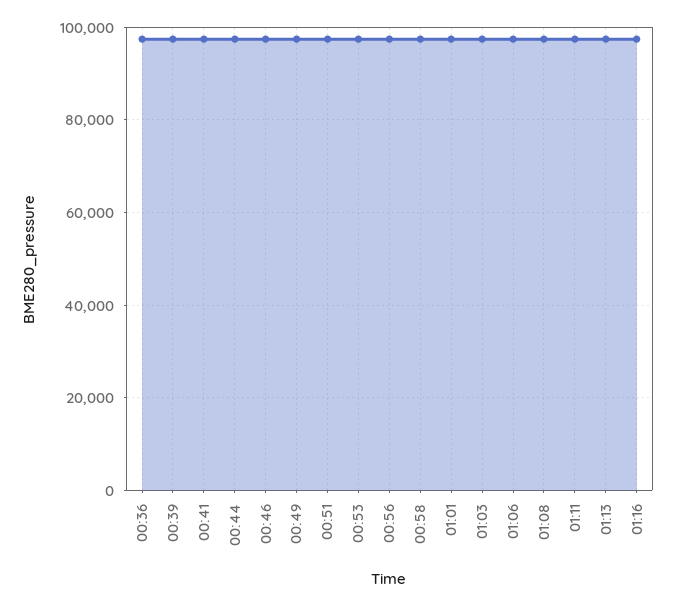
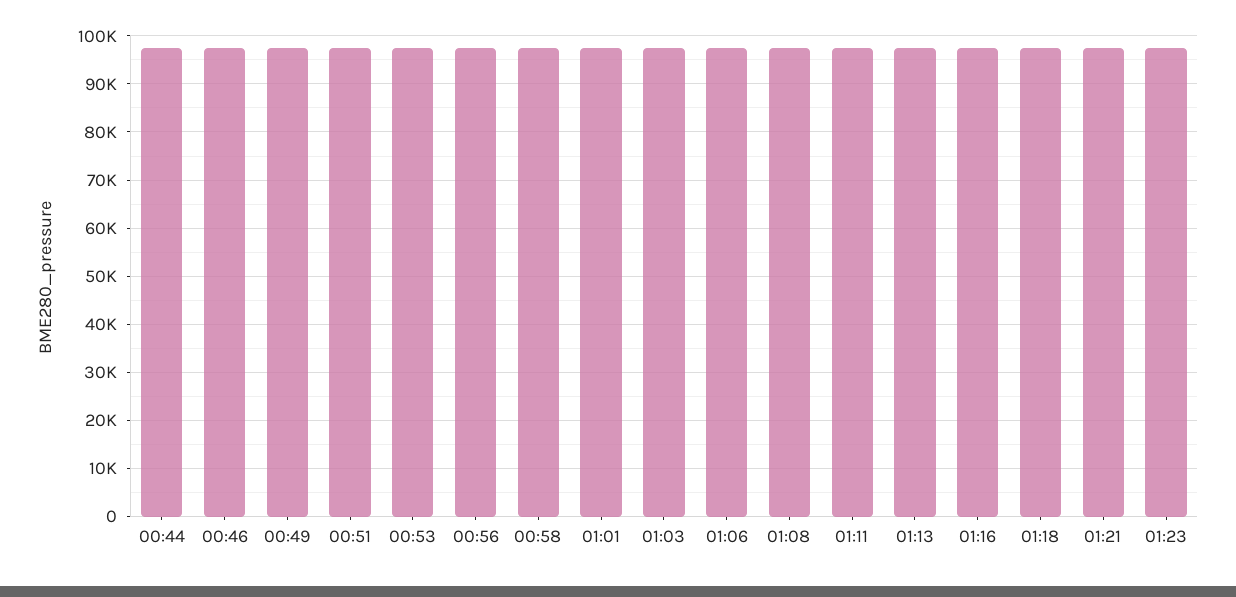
00:36: 98000 -> none
00:39: 98000 -> none
00:41: 98000 -> none
01:18: none -> 98000
01:21: none -> 98000
01:23: none -> 98000

